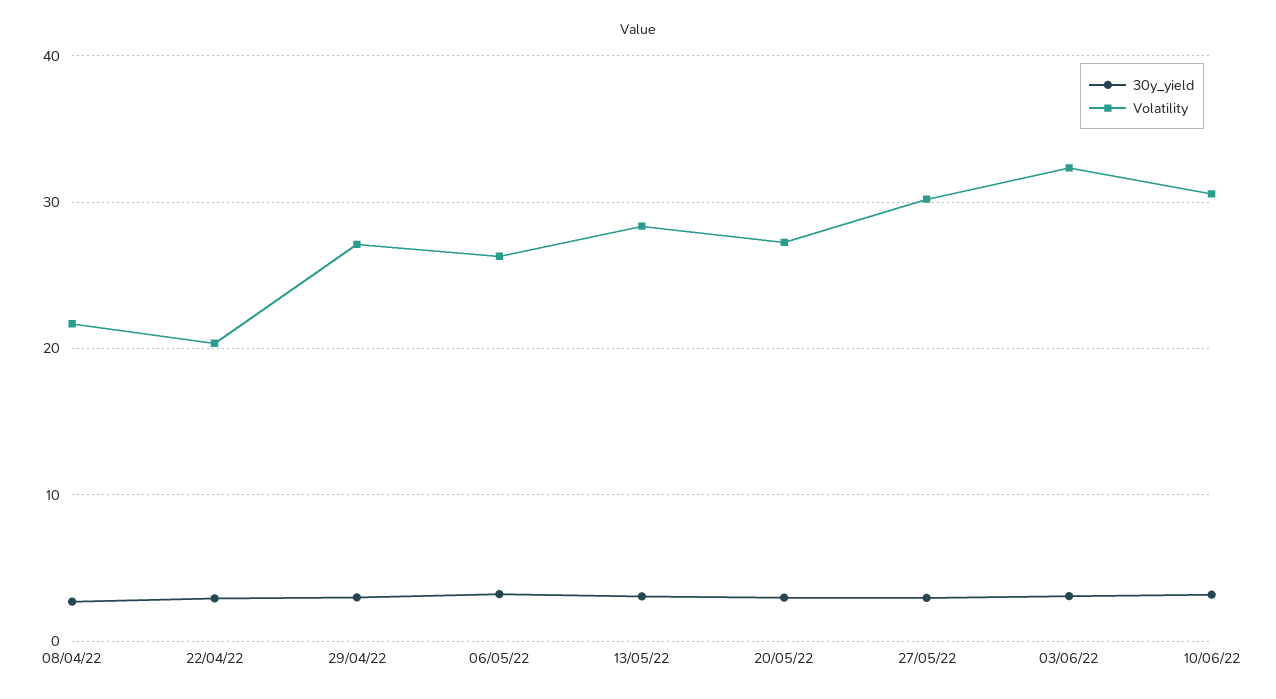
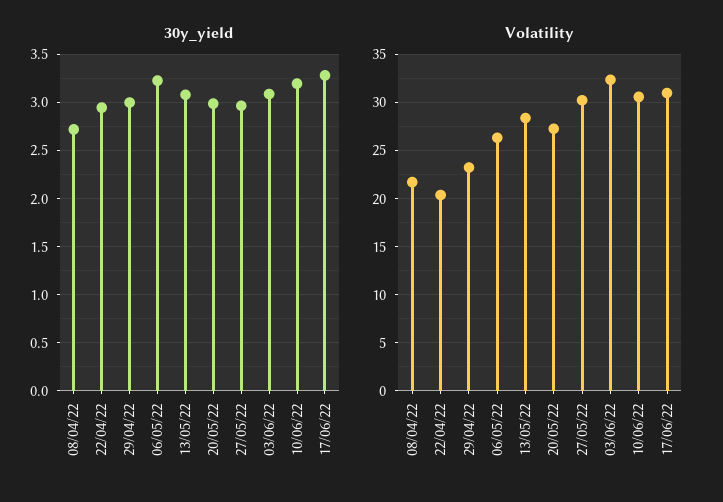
Volatility, 29/04/22: 27 -> 23
30y_yield, 17/06/22: none -> 3.3
Volatility, 17/06/22: none -> 31

